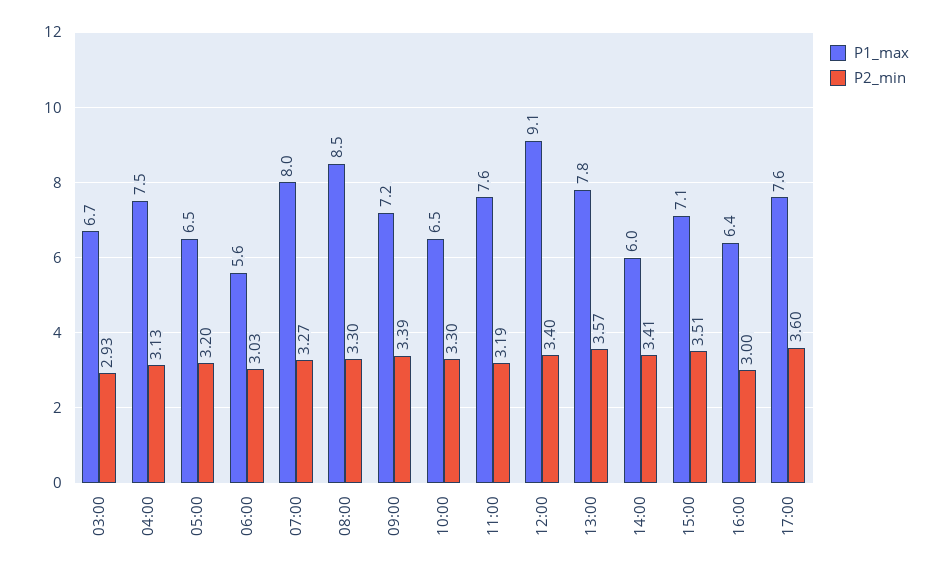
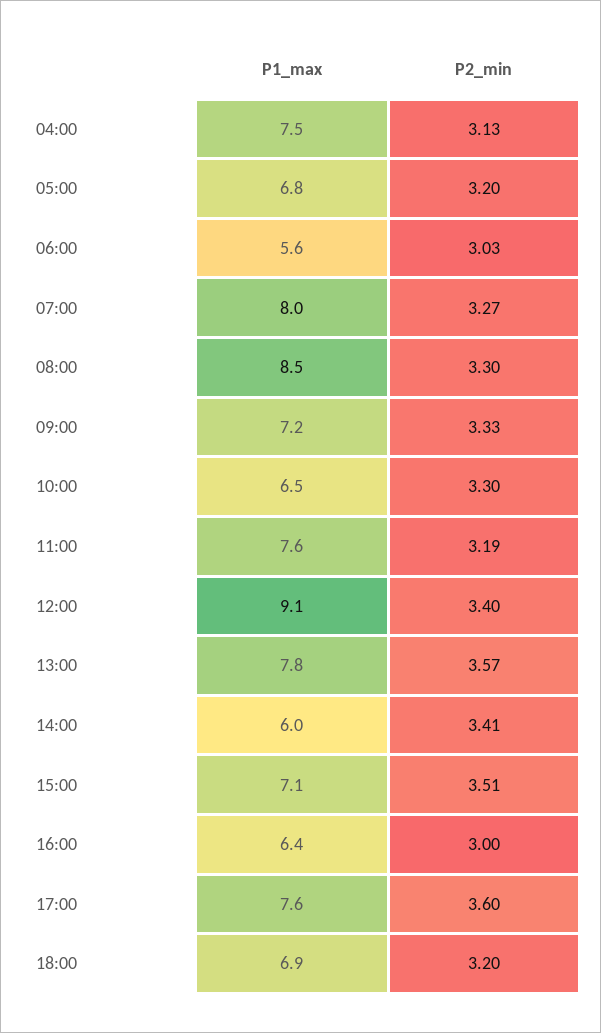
P1_max, 03:00: 6.7 -> none
P2_min, 03:00: 2.93 -> none
P1_max, 05:00: 6.5 -> 6.8
P2_min, 09:00: 3.39 -> 3.33
P1_max, 18:00: none -> 6.9
P2_min, 18:00: none -> 3.2

